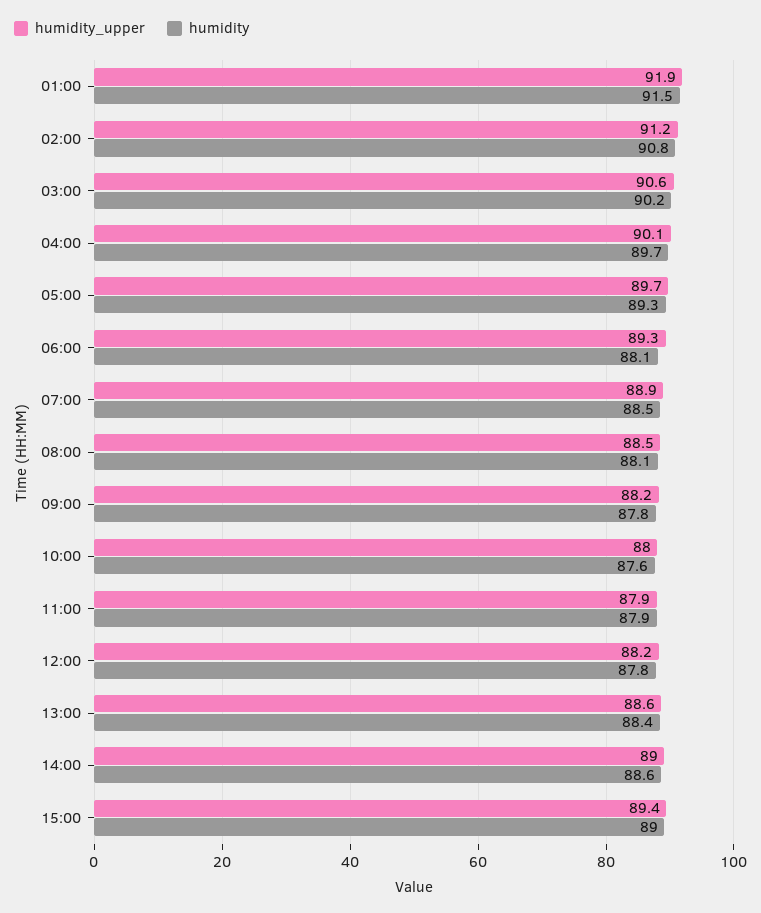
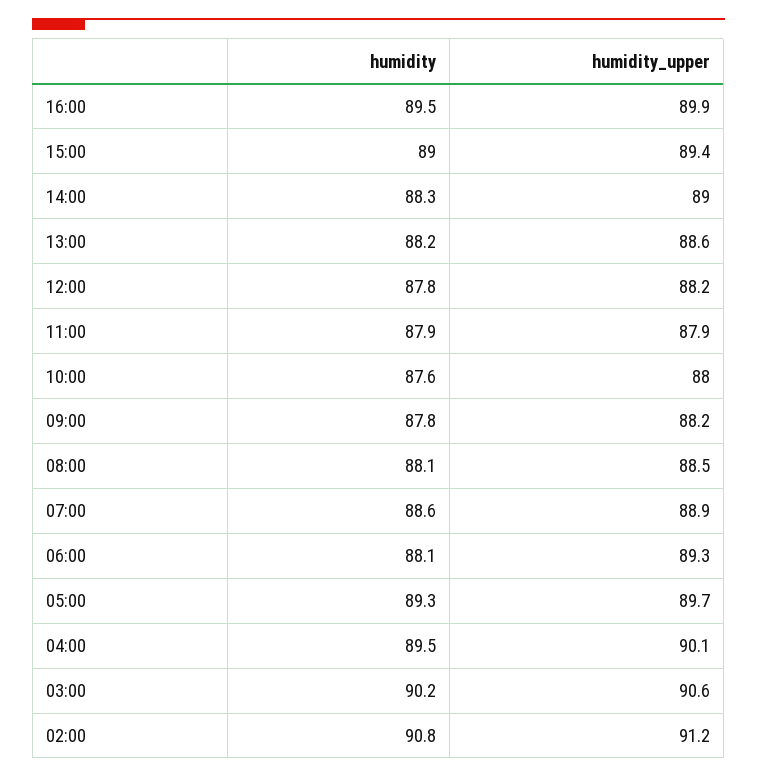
humidity_upper, 01:00: 91.9 -> none
humidity, 01:00: 91.5 -> none
humidity, 04:00: 89.7 -> 89.5
humidity, 07:00: 88.5 -> 88.6
humidity, 13:00: 88.4 -> 88.2
humidity, 14:00: 88.6 -> 88.3
humidity, 16:00: none -> 89.5
humidity_upper, 16:00: none -> 89.9

